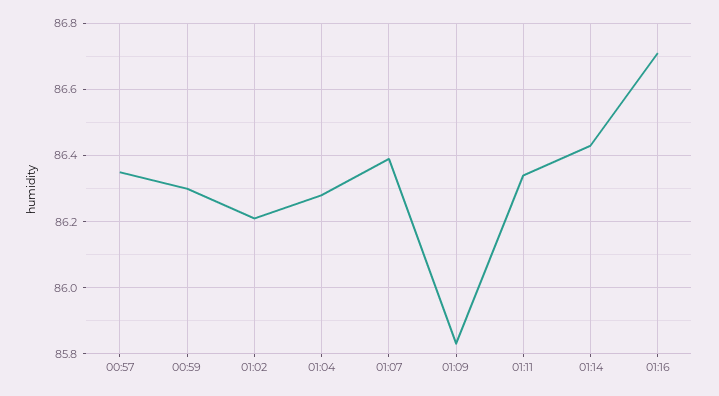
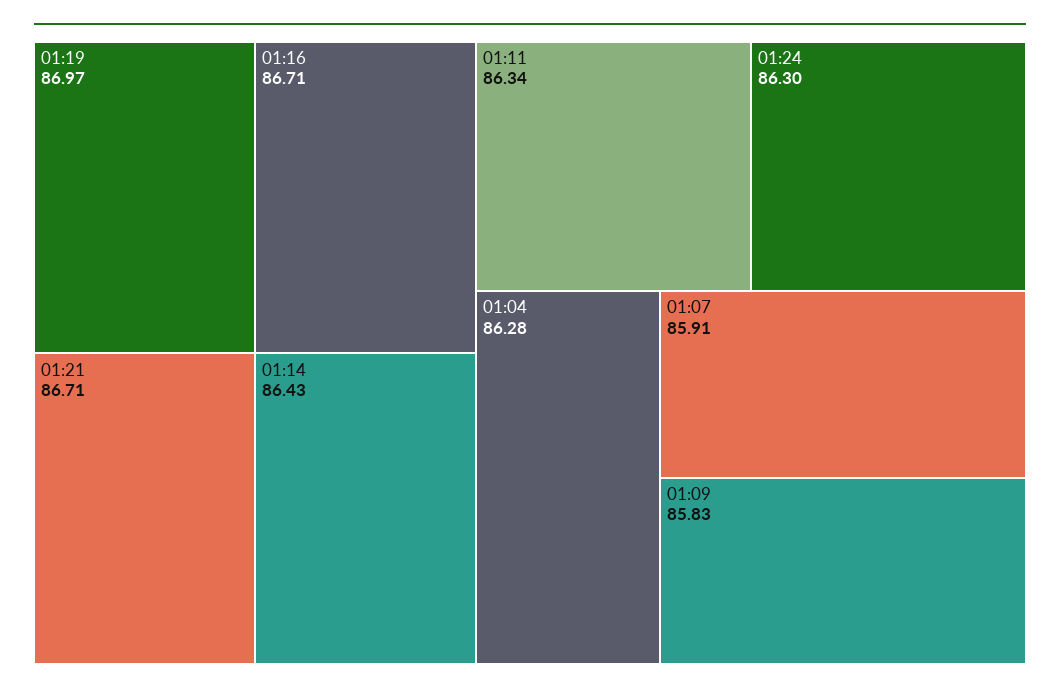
00:57: 86.35 -> none
00:59: 86.3 -> none
01:02: 86.2 -> none
01:07: 86.4 -> 85.91
01:19: none -> 86.97
01:21: none -> 86.71
01:24: none -> 86.3

